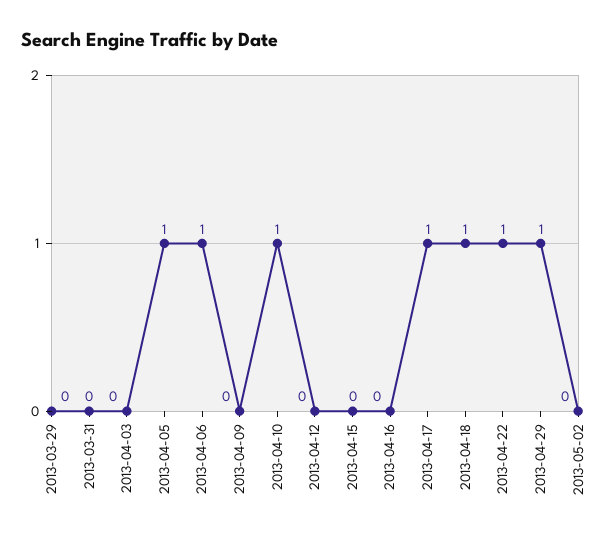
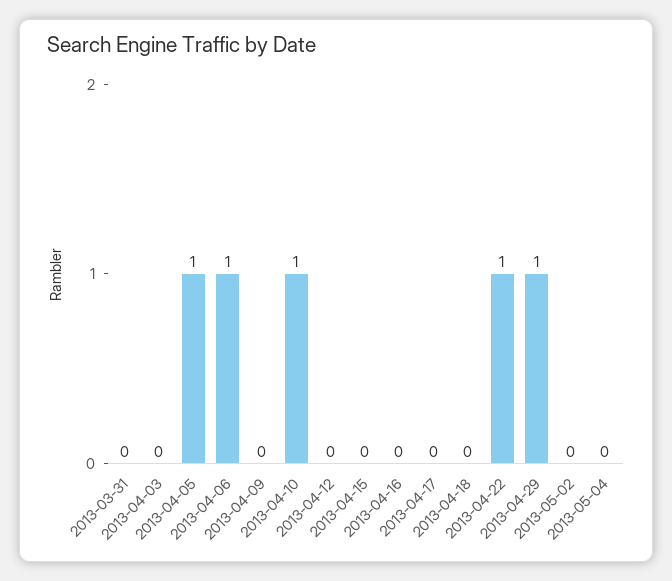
2013-03-29: 0 -> none
2013-04-17: 1 -> 0
2013-04-18: 1 -> 0
2013-05-04: none -> 0

